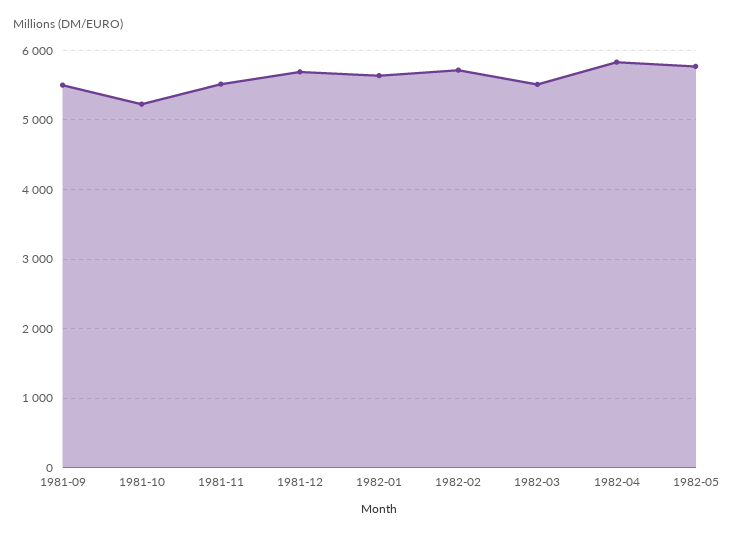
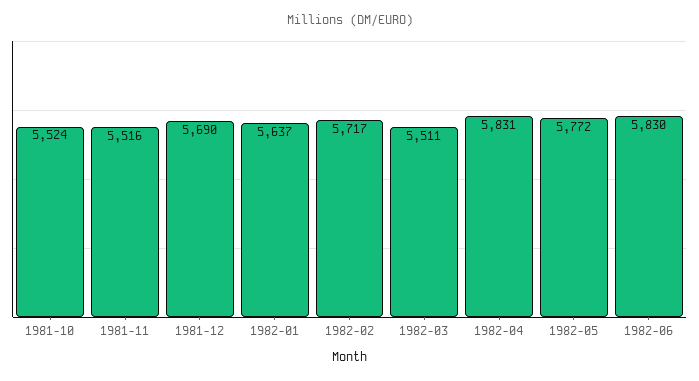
1981-09: 5500 -> none
1981-10: 5200 -> 5524
1982-06: none -> 5830

